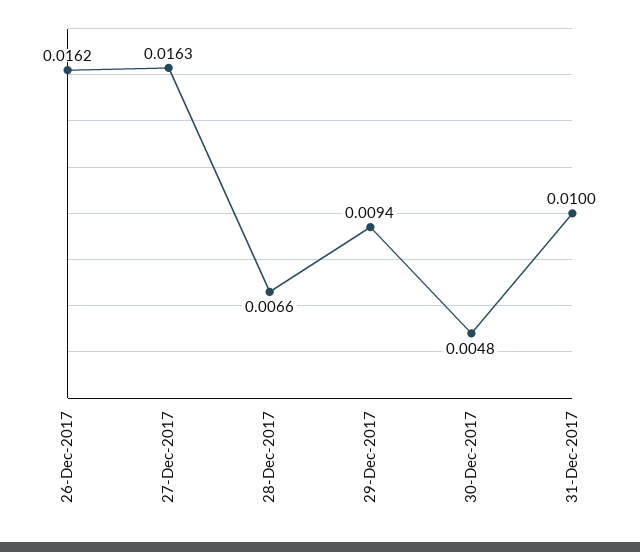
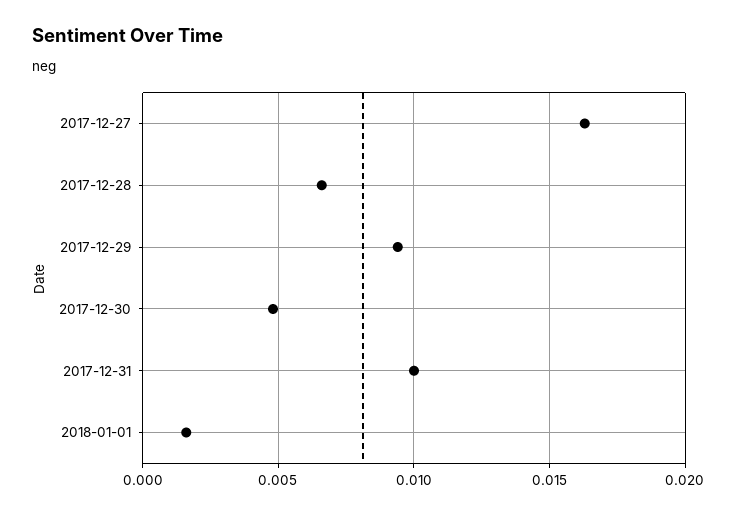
26-Dec-2017: 0.0162 -> none
2018-01-01: none -> 0.0015

